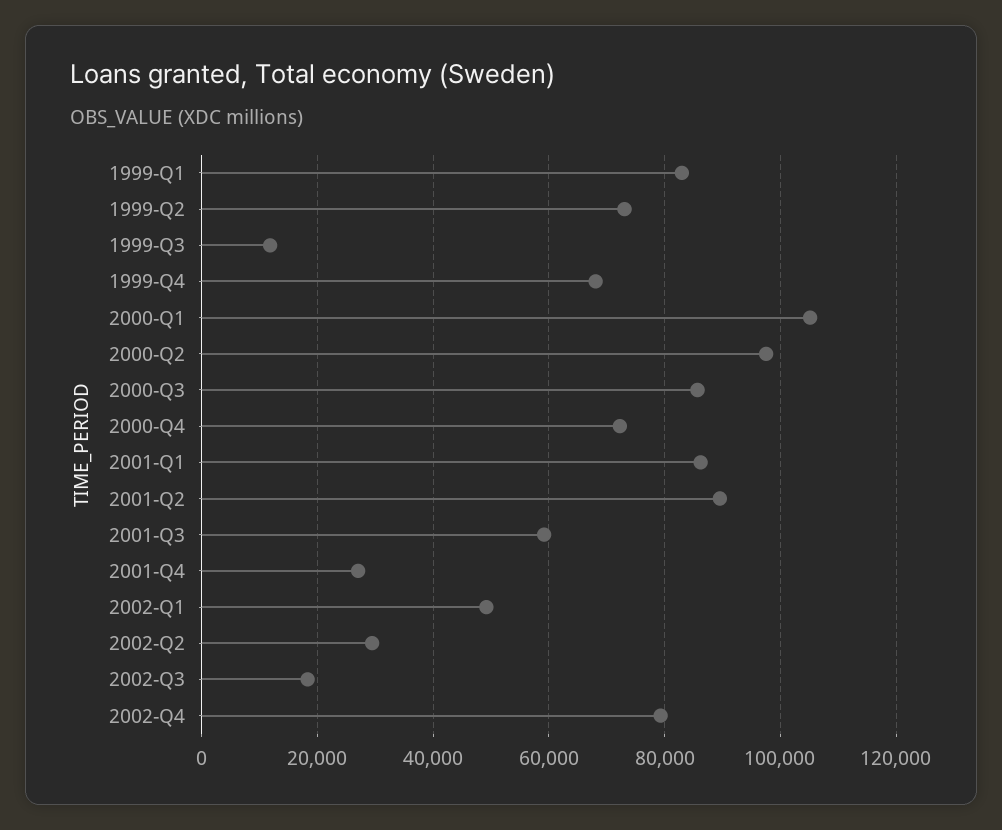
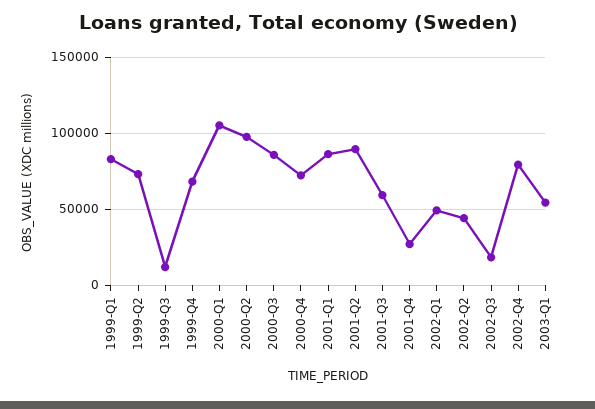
2002-Q2: 30000 -> 45000
2003-Q1: none -> 55000

